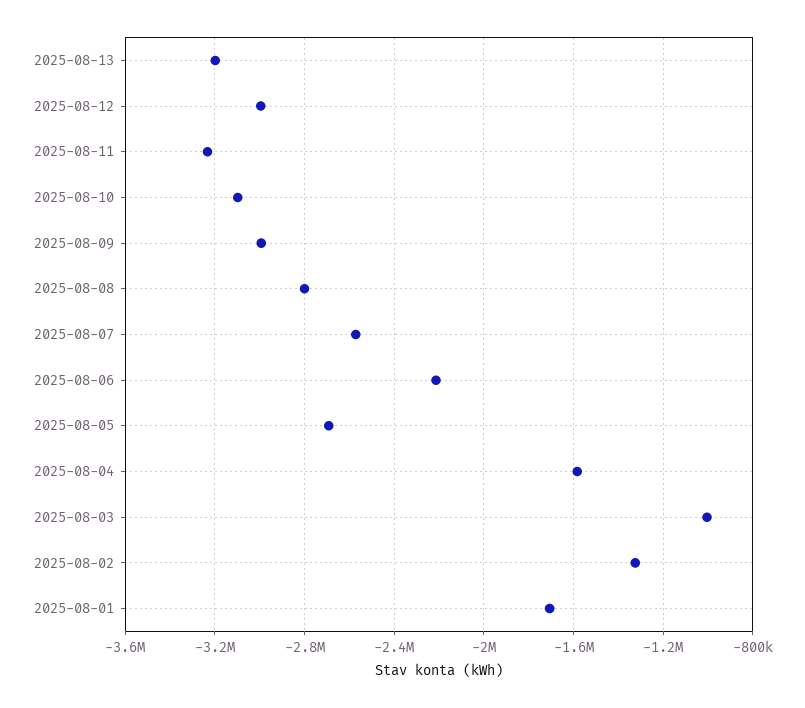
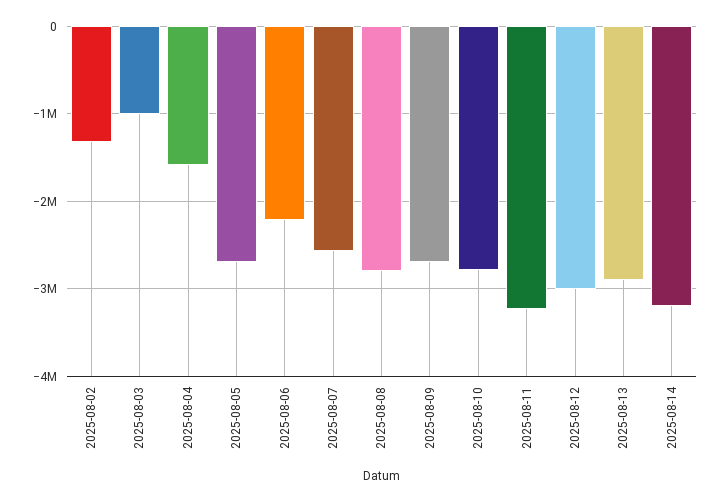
2025-08-13: -3200000 -> -2900000
2025-08-10: -3100000 -> -2800000
2025-08-09: -3000000 -> -2700000
2025-08-01: -1700000 -> none
2025-08-14: none -> -3200000

